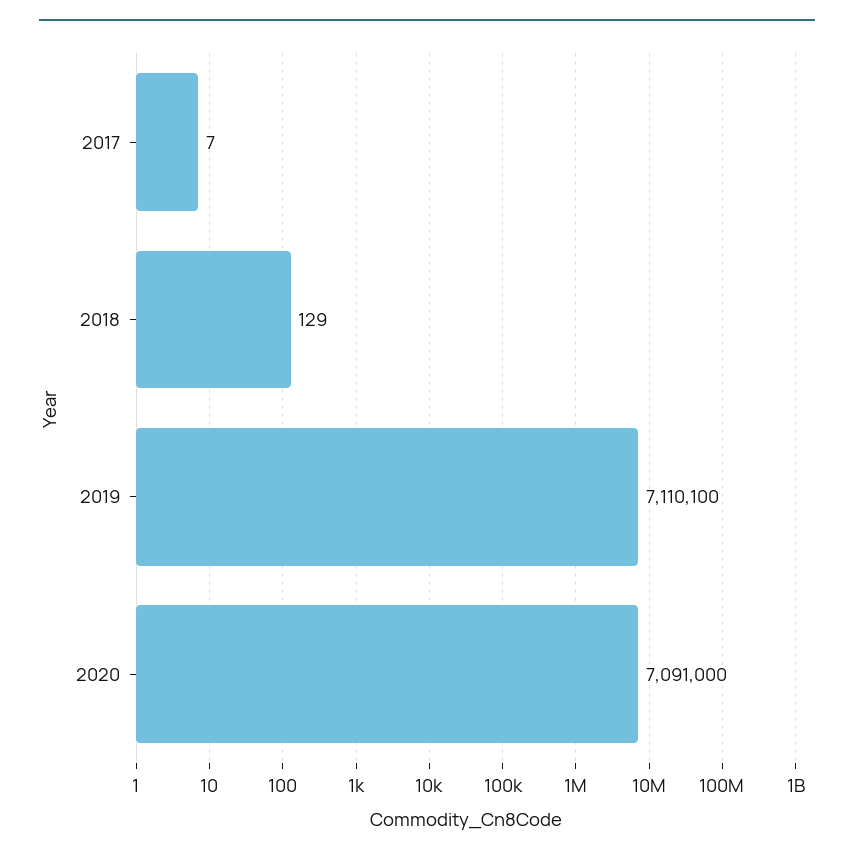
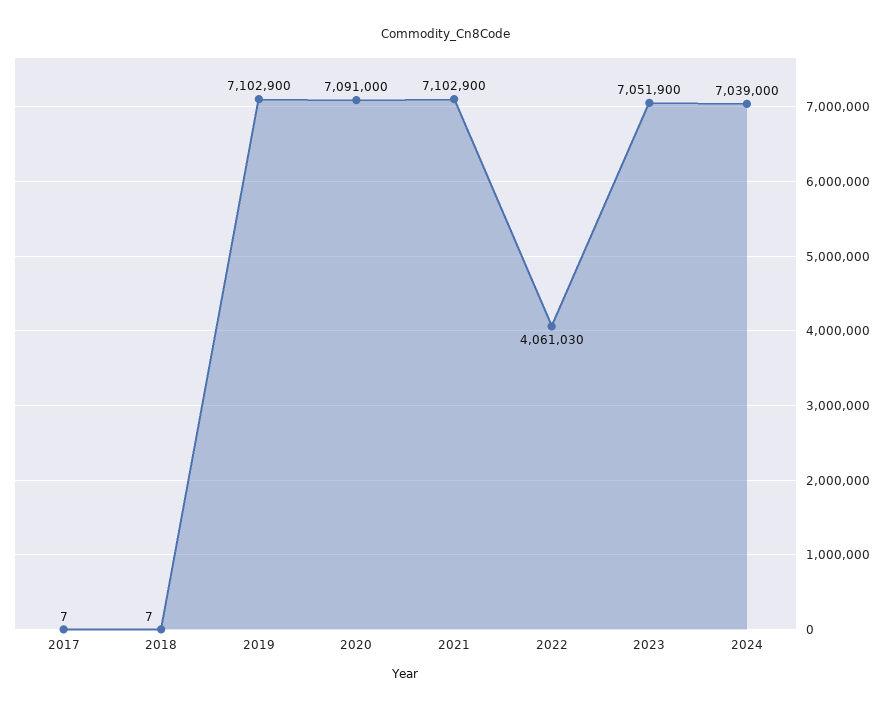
2018: 129 -> 7
2019: 7110100 -> 7102900
2021: none -> 7102900
2022: none -> 4061030
2023: none -> 7051900
2024: none -> 7039000

